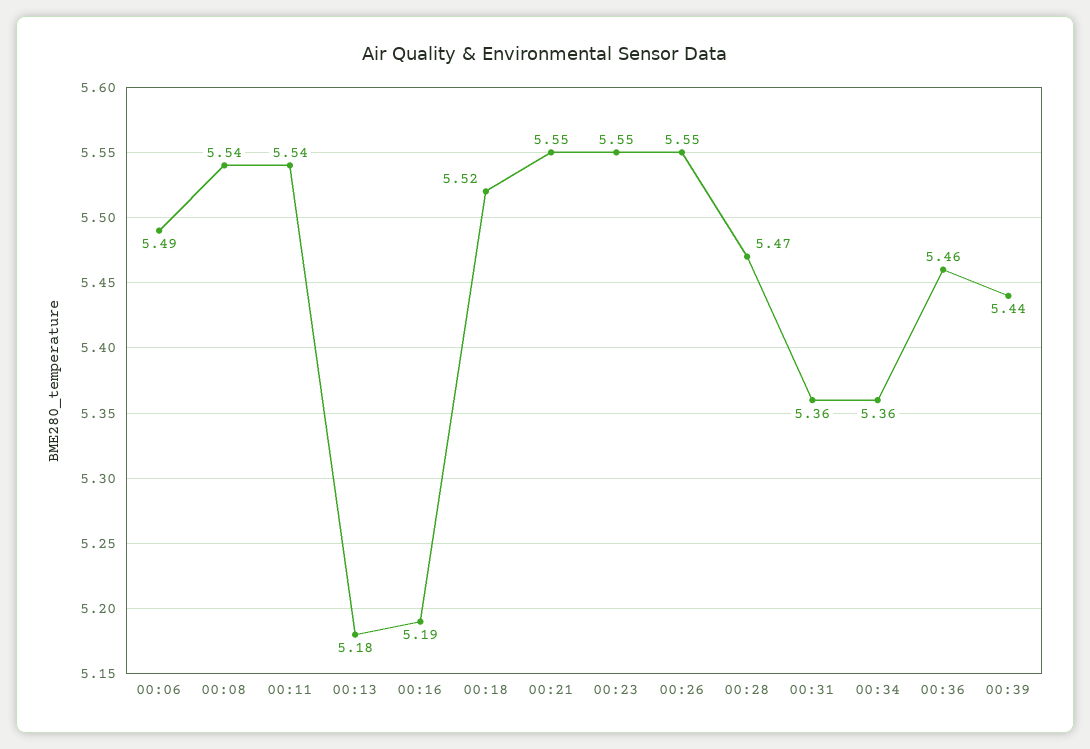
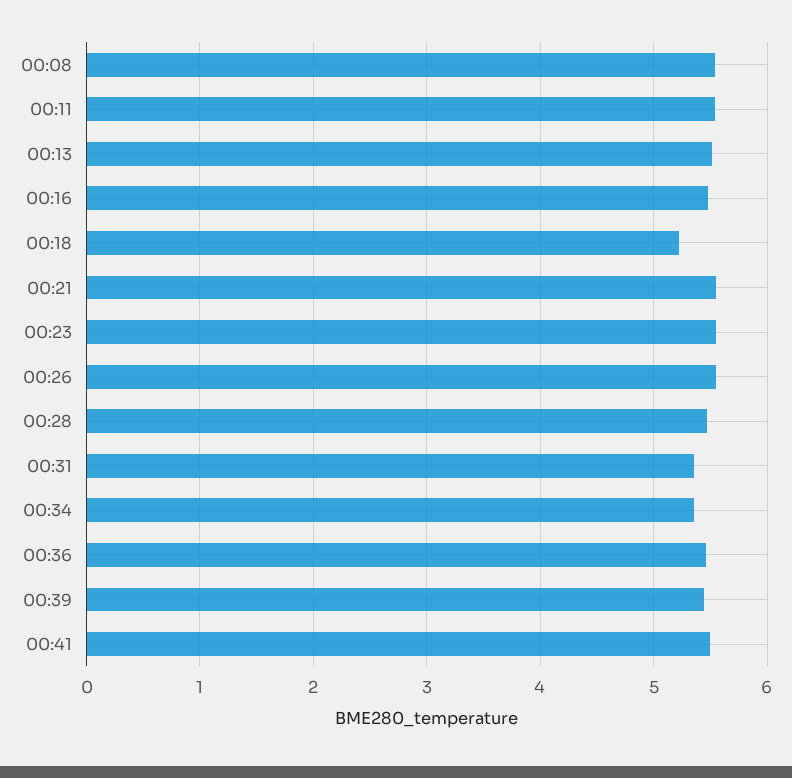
00:06: 5.49 -> none
00:13: 5.18 -> 5.5
00:16: 5.19 -> 5.5
00:18: 5.52 -> 5.2
00:41: none -> 5.5

